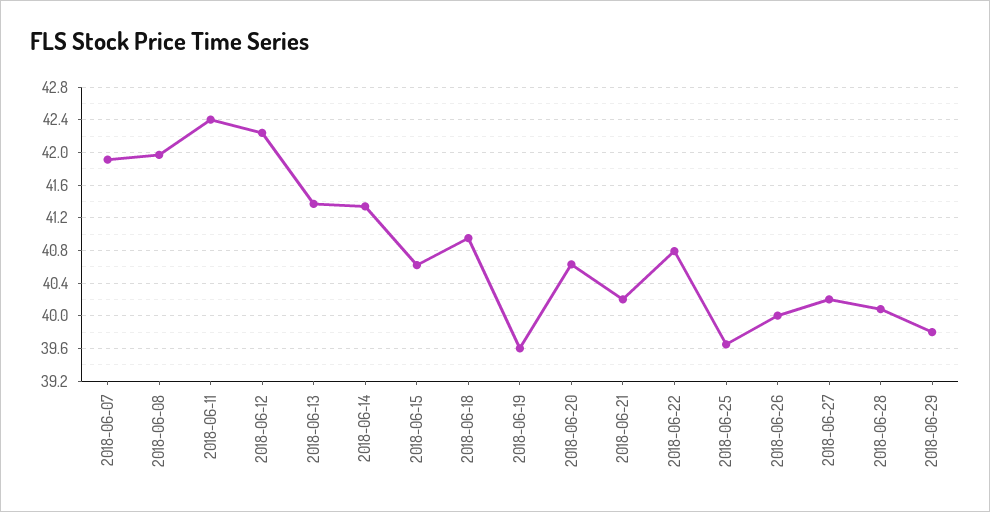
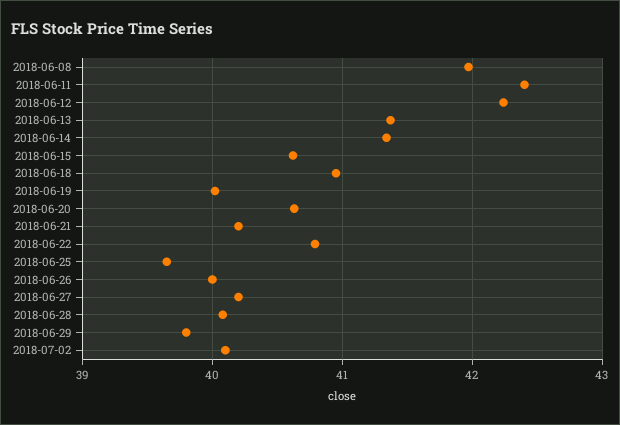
2018-06-07: 41.9 -> none
2018-06-19: 39.6 -> 40
2018-07-02: none -> 40.1

